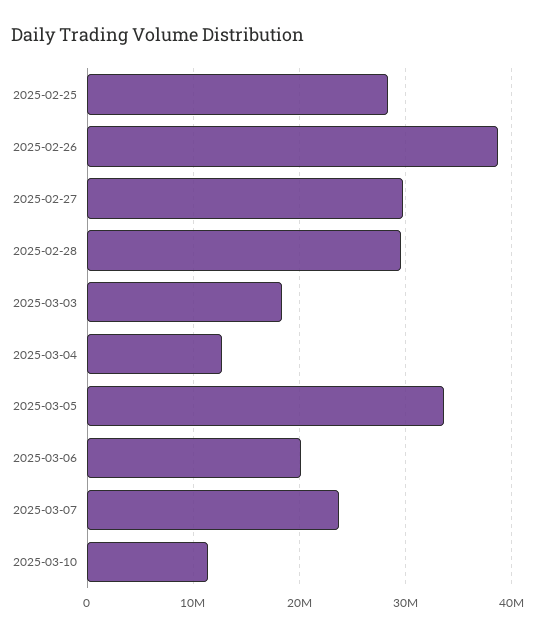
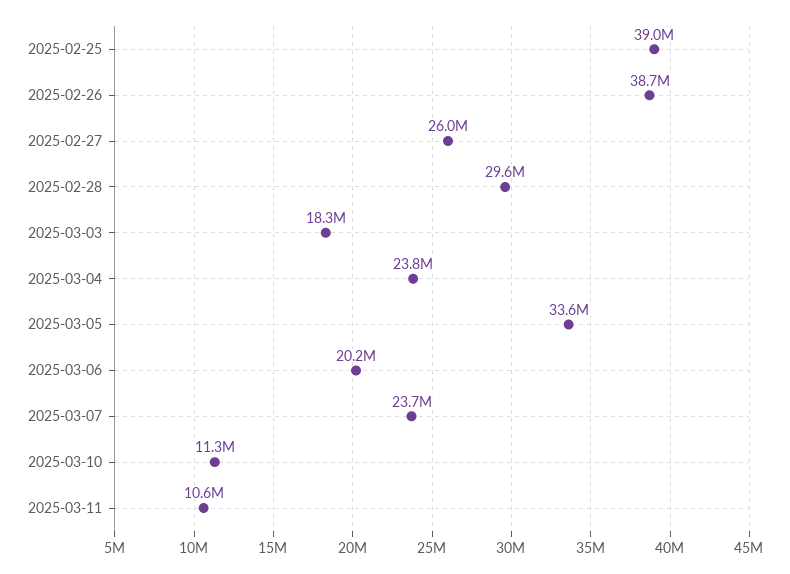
2025-02-25: 28000000 -> 39000000
2025-02-27: 30000000 -> 26000000
2025-03-04: 13000000 -> 23800000
2025-03-11: none -> 10600000

